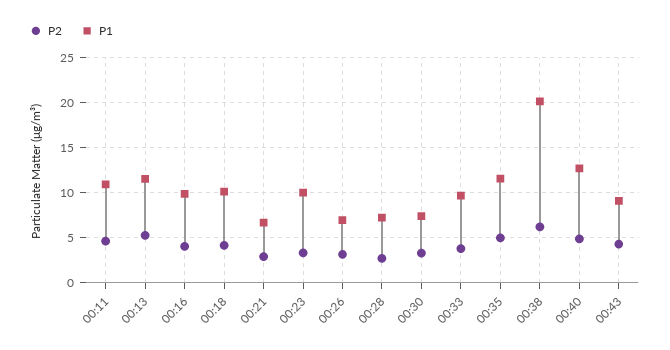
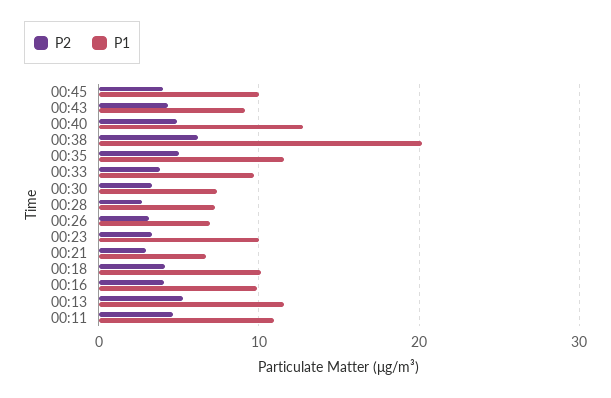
P2, 00:45: none -> 4
P1, 00:45: none -> 10

